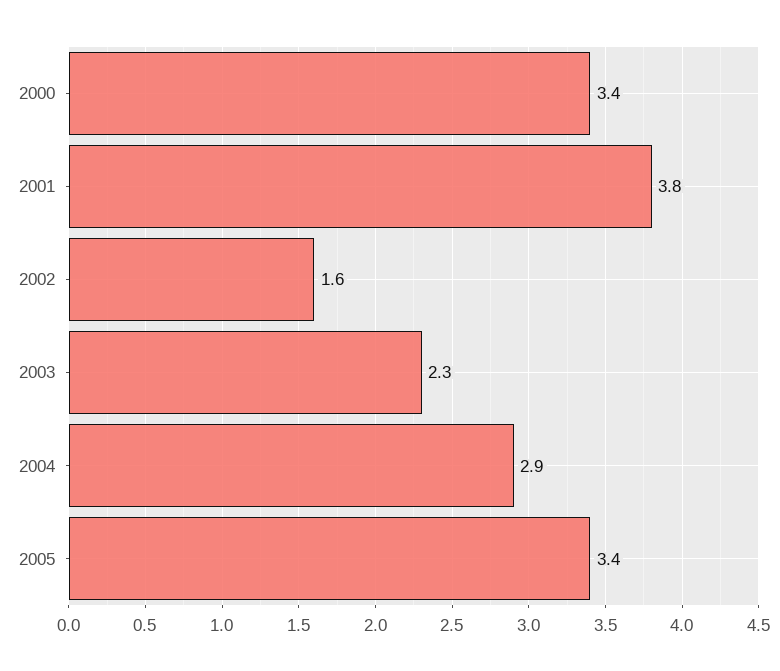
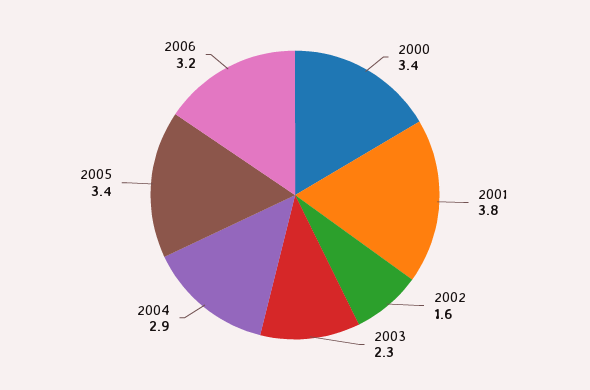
2006: none -> 3.2

